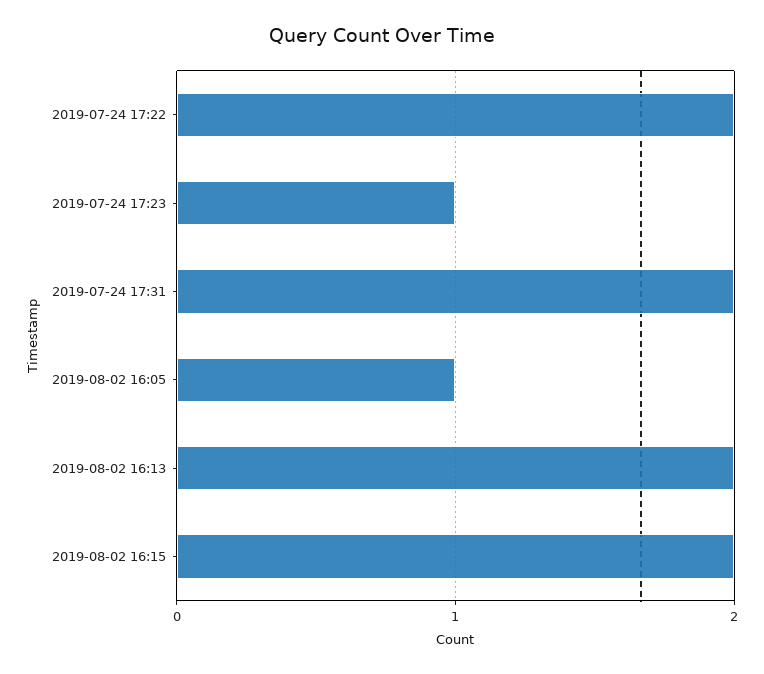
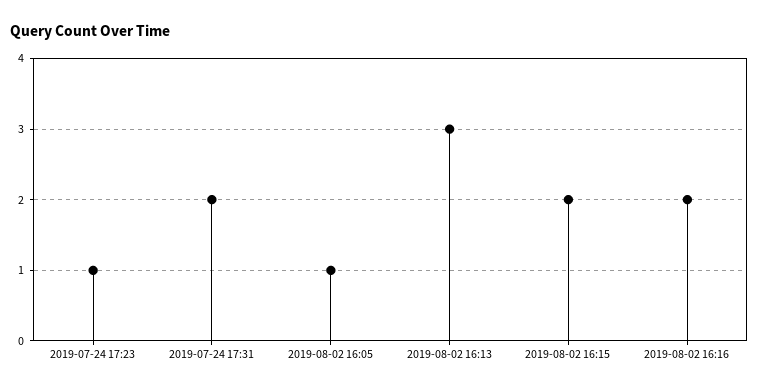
2019-07-24 17:22: 2 -> none
2019-08-02 16:13: 2 -> 3
2019-08-02 16:16: none -> 2

